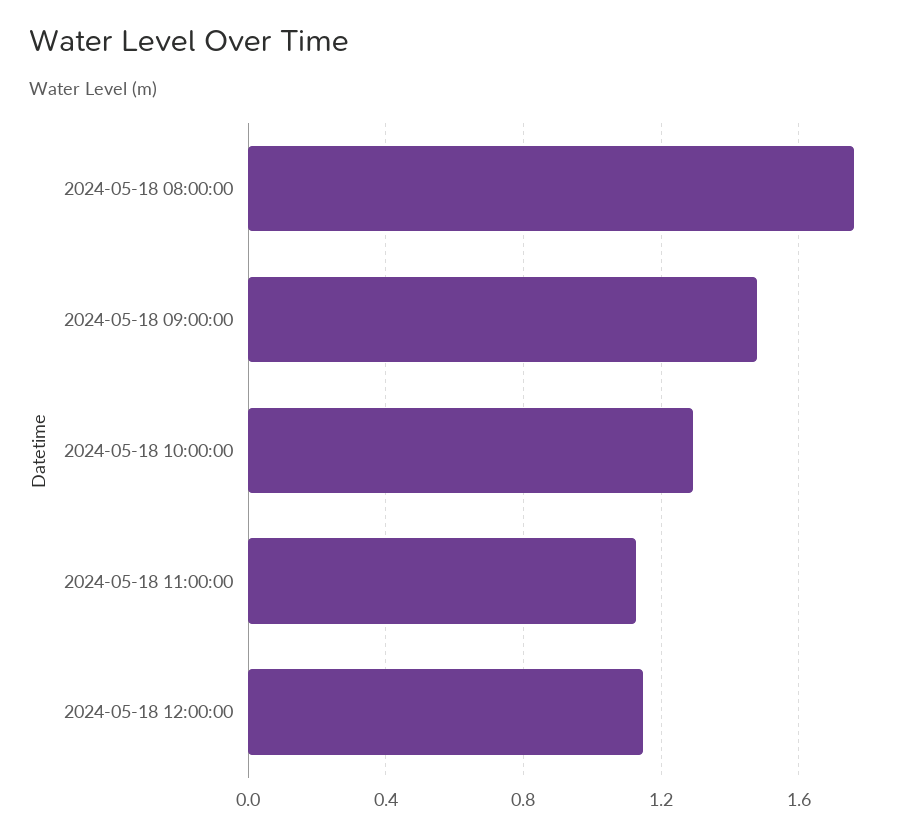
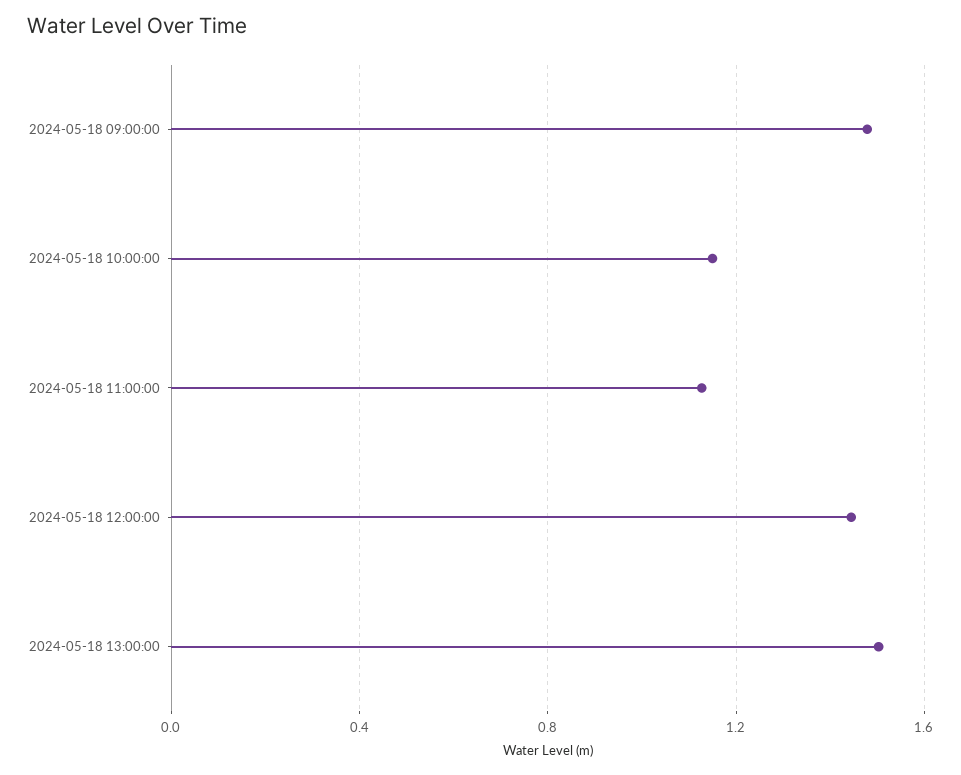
2024-05-18 08:00:00: 1.75 -> none
2024-05-18 10:00:00: 1.3 -> 1.15
2024-05-18 12:00:00: 1.15 -> 1.45
2024-05-18 13:00:00: none -> 1.5

